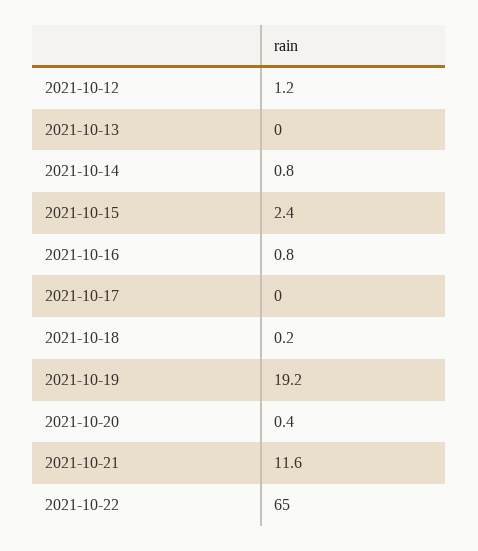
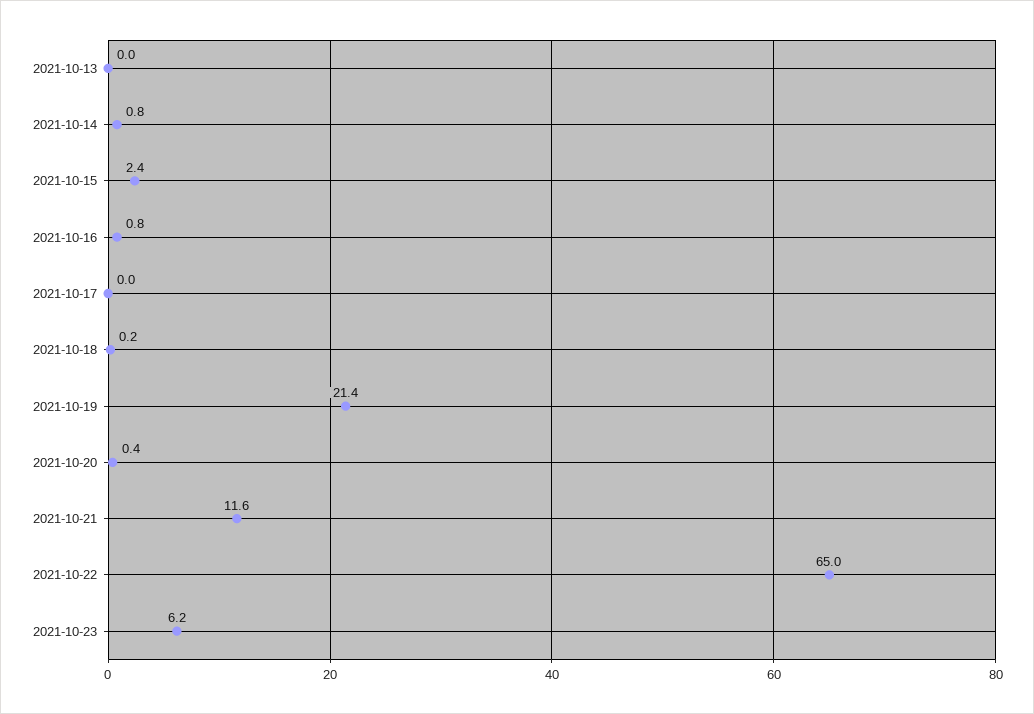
2021-10-12: 1.2 -> none
2021-10-19: 19.2 -> 21.4
2021-10-23: none -> 6.2

